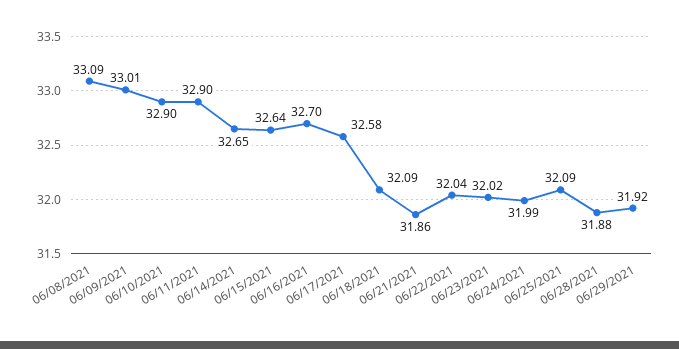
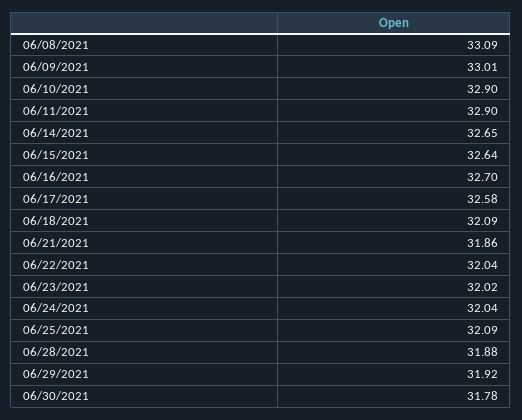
06/24/2021: 31.99 -> 32.04
06/30/2021: none -> 31.78

